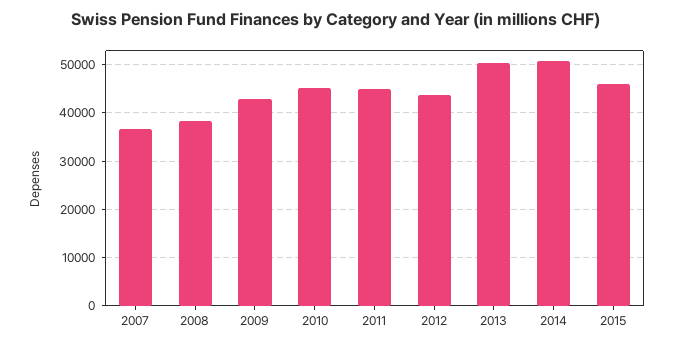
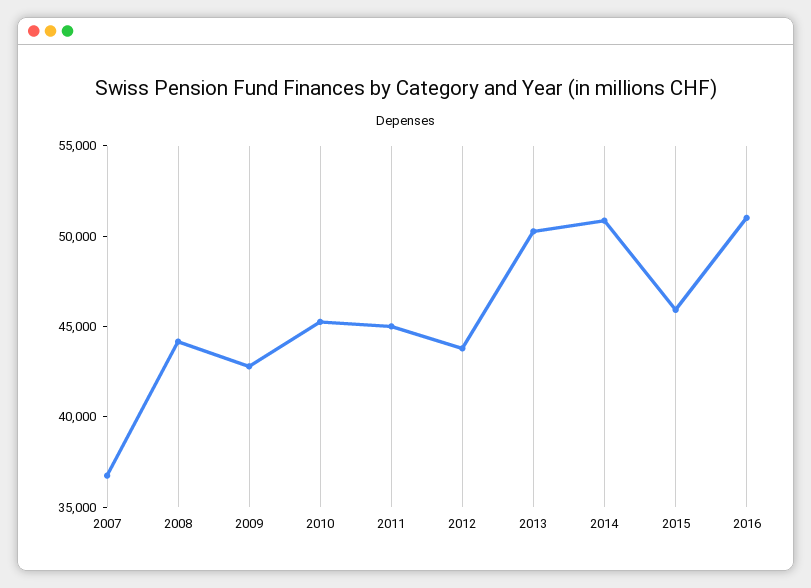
2008: 38000 -> 44000
2016: none -> 51000

